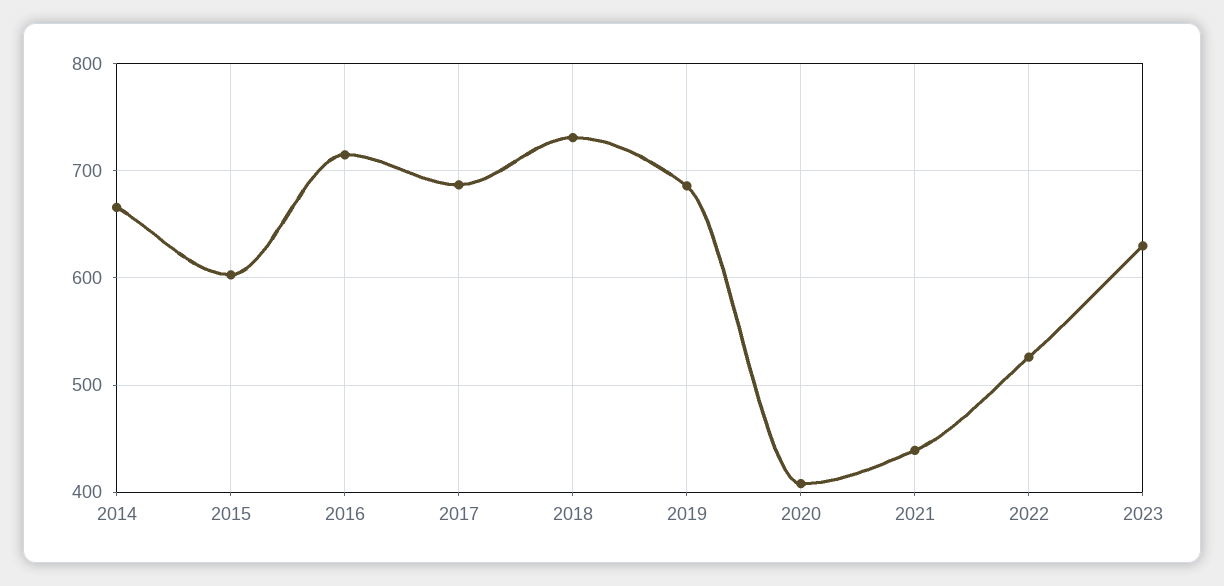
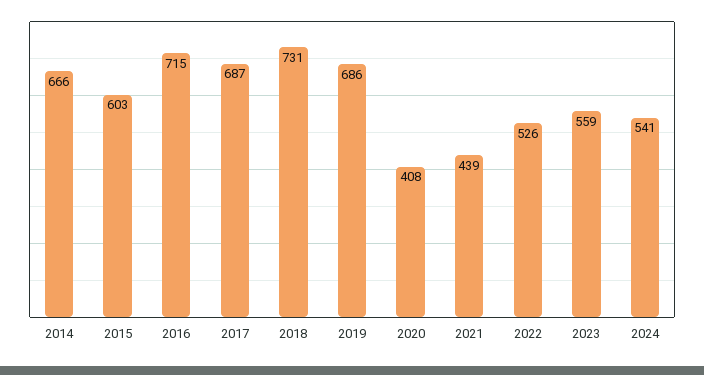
2023: 630 -> 559
2024: none -> 541

